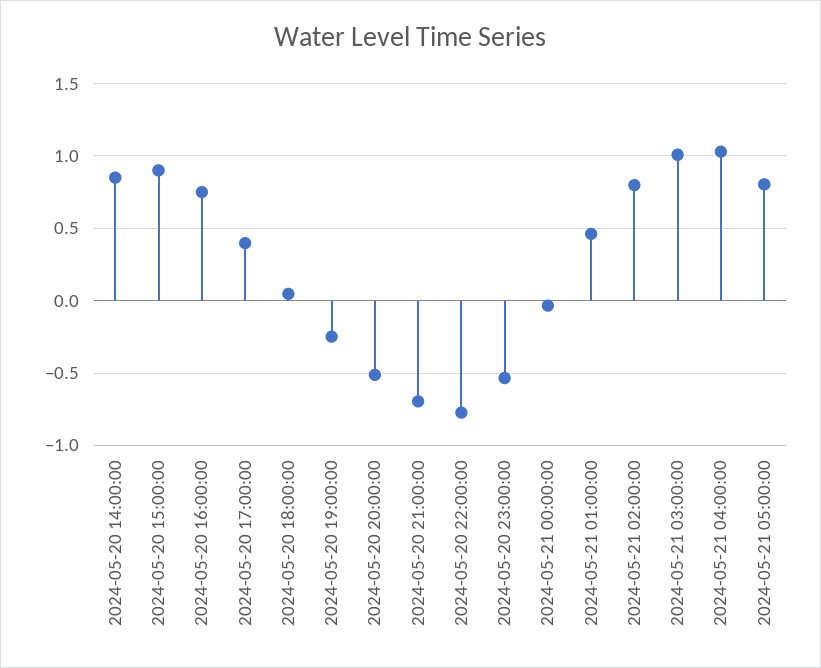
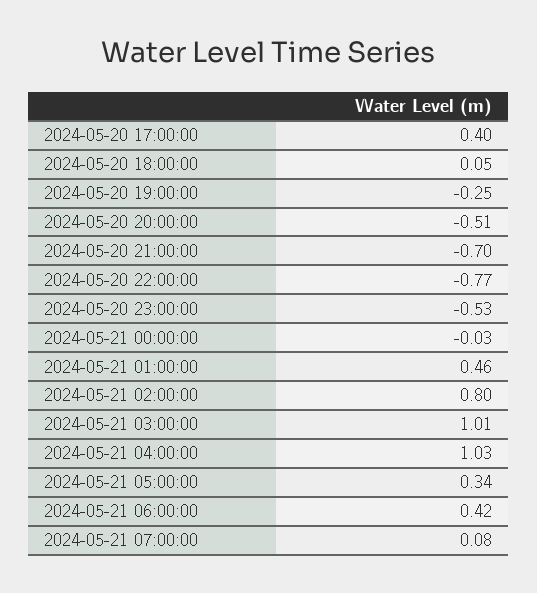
2024-05-20 14:00:00: 0.85 -> none
2024-05-20 15:00:00: 0.9 -> none
2024-05-20 16:00:00: 0.75 -> none
2024-05-21 05:00:00: 0.8 -> 0.34
2024-05-21 06:00:00: none -> 0.42
2024-05-21 07:00:00: none -> 0.08

